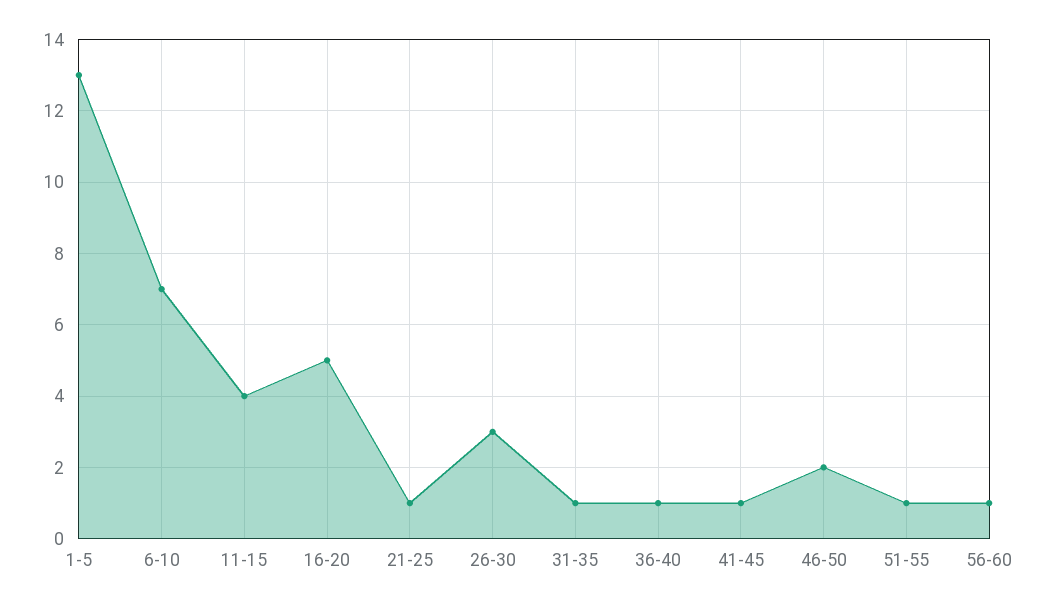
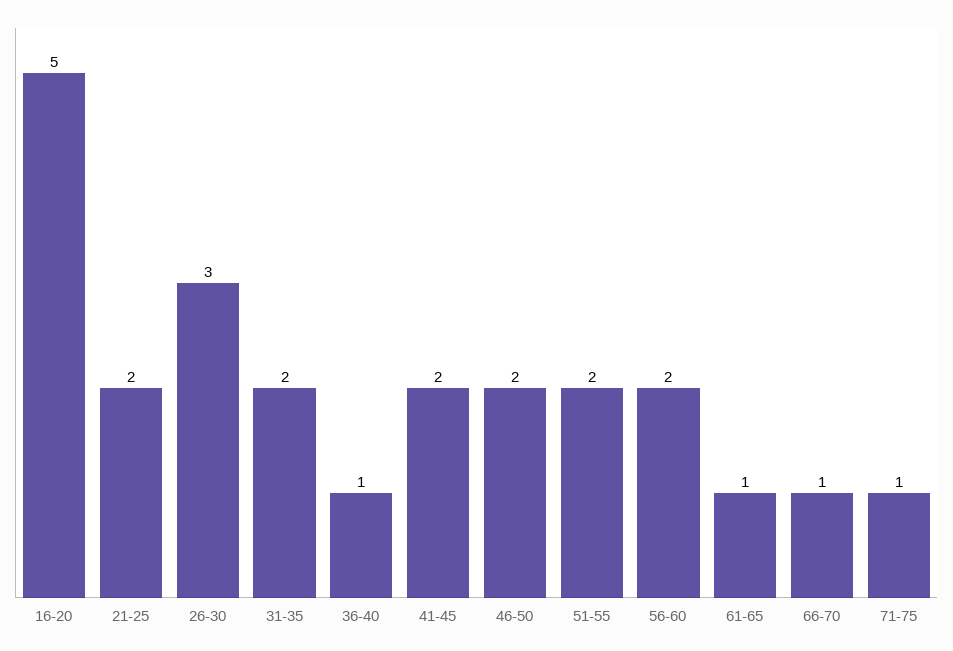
1-5: 13 -> none
6-10: 7 -> none
11-15: 4 -> none
21-25: 1 -> 2
31-35: 1 -> 2
41-45: 1 -> 2
51-55: 1 -> 2
56-60: 1 -> 2
61-65: none -> 1
66-70: none -> 1
71-75: none -> 1

